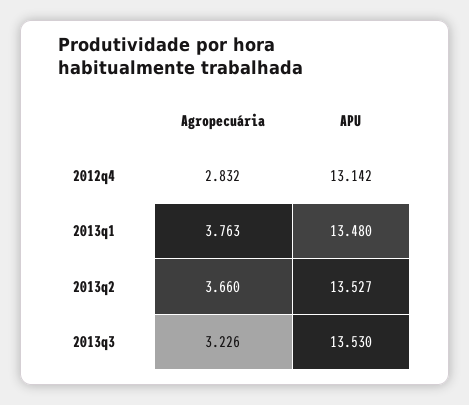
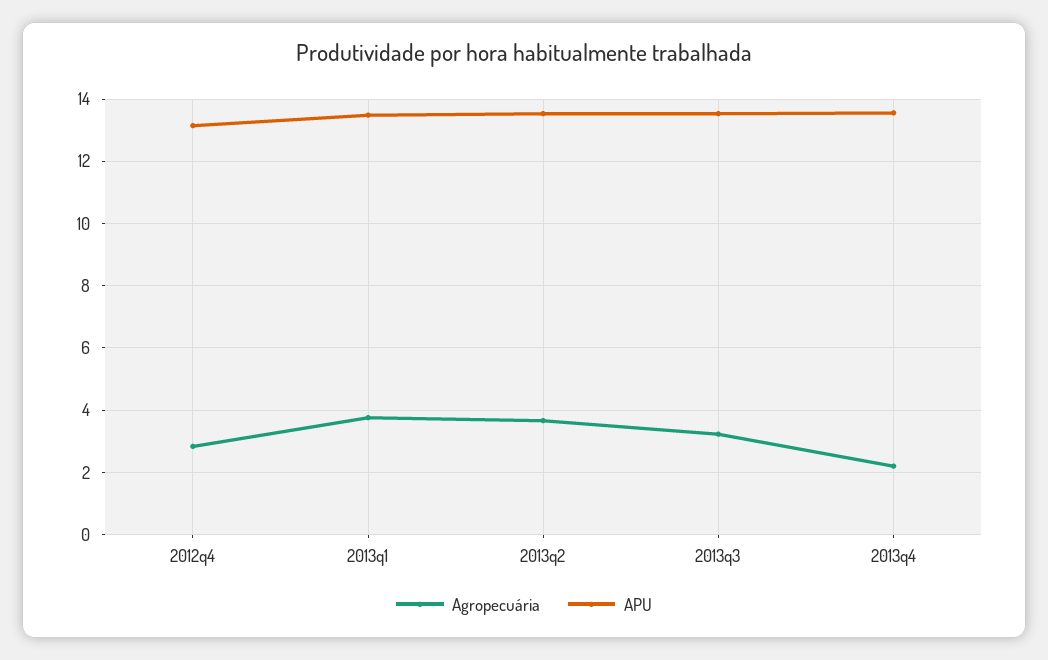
Agropecuária, 2013q4: none -> 2.2
APU, 2013q4: none -> 13.6

